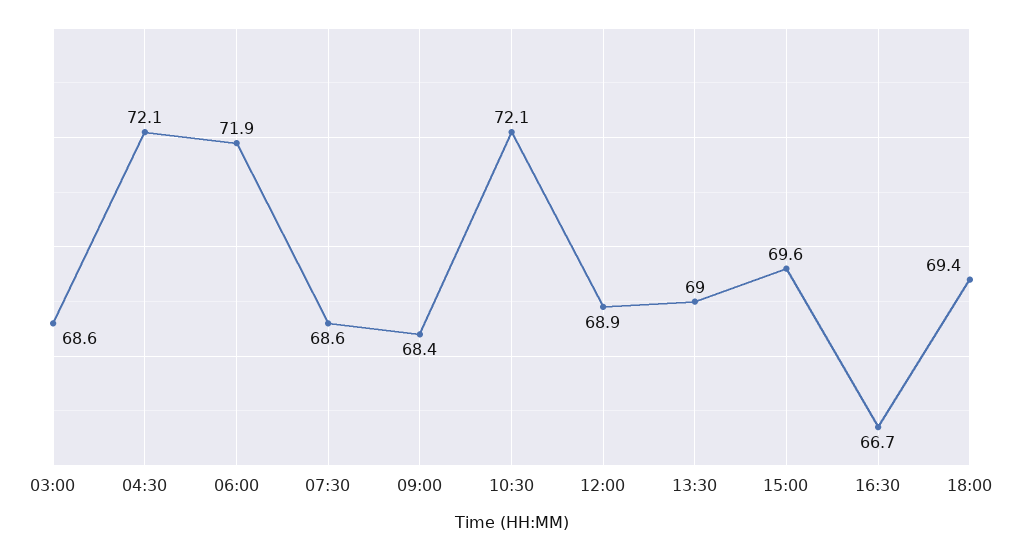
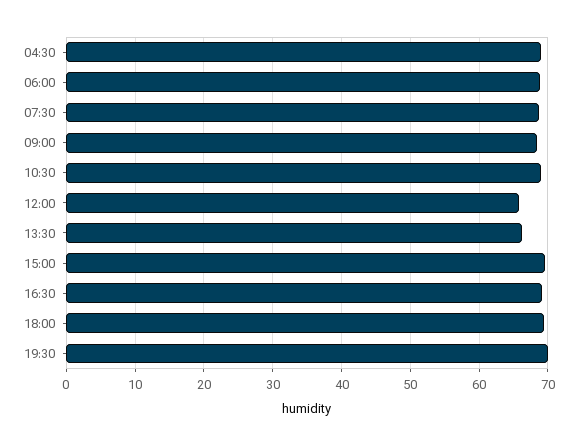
03:00: 68.6 -> none
04:30: 72.1 -> 69
06:00: 71.9 -> 69
10:30: 72.1 -> 69
12:00: 68.9 -> 66
13:30: 69 -> 66
16:30: 66.7 -> 69
19:30: none -> 70

